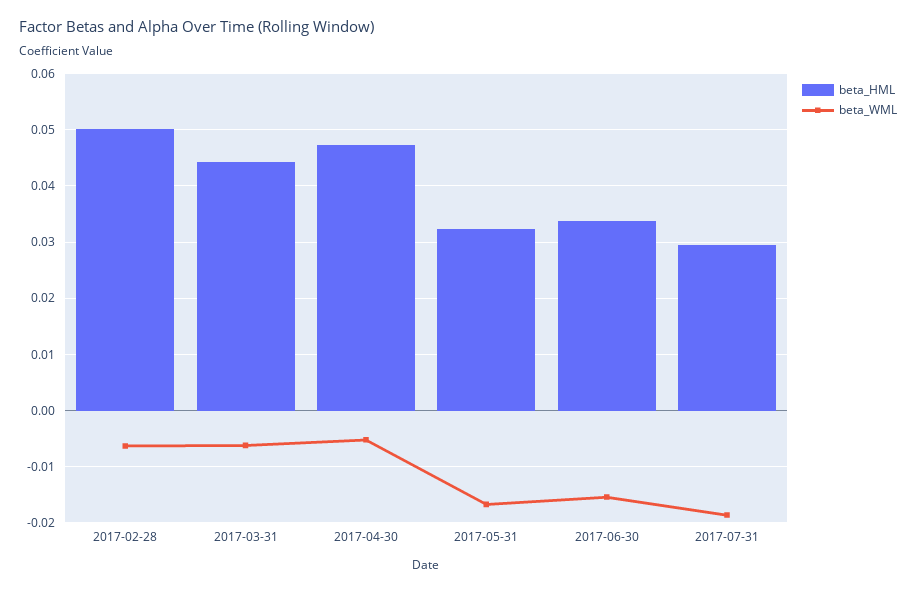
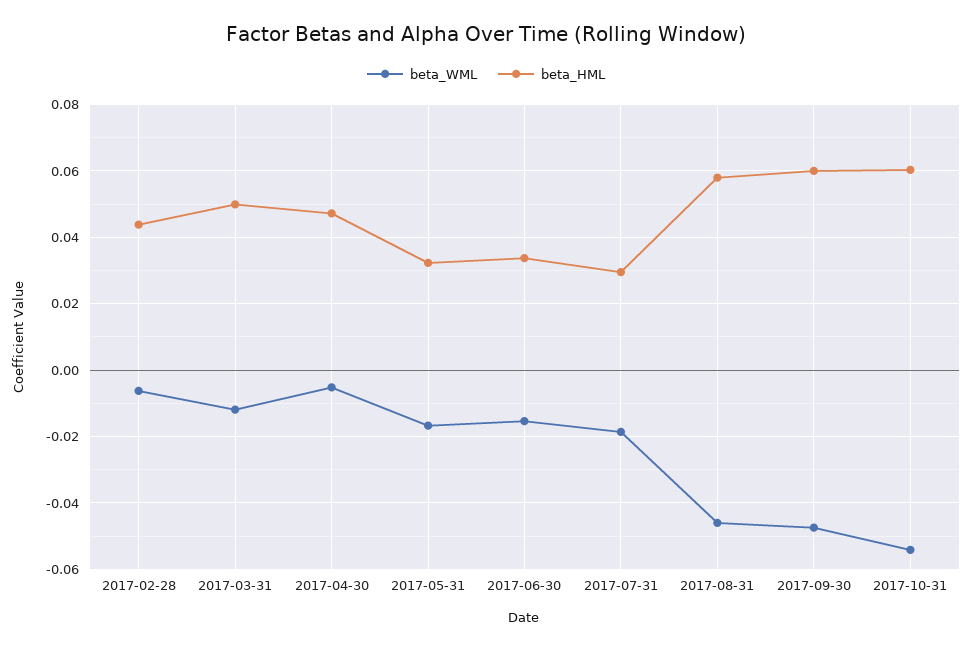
beta_HML, 2017-02-28: 0.05 -> 0.044
beta_HML, 2017-03-31: 0.044 -> 0.05
beta_WML, 2017-03-31: -0.006 -> -0.012
beta_WML, 2017-08-31: none -> -0.046
beta_HML, 2017-08-31: none -> 0.058
beta_WML, 2017-09-30: none -> -0.048
beta_HML, 2017-09-30: none -> 0.06
beta_WML, 2017-10-31: none -> -0.054
beta_HML, 2017-10-31: none -> 0.06

